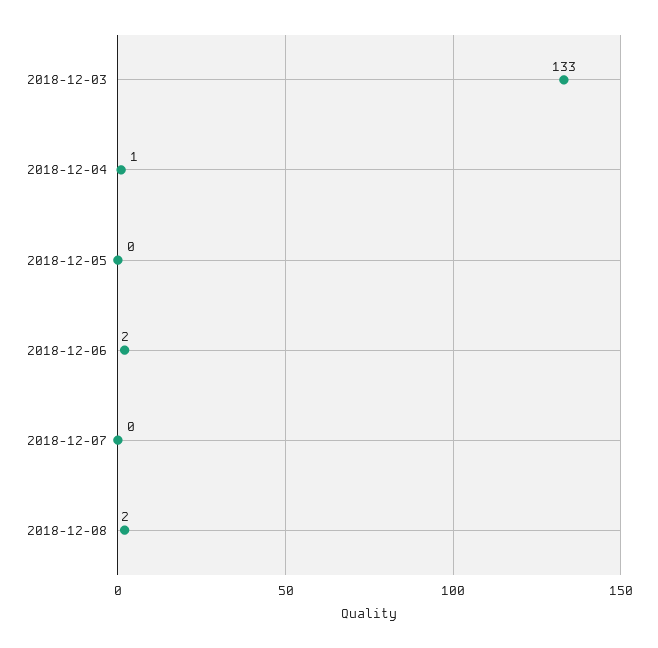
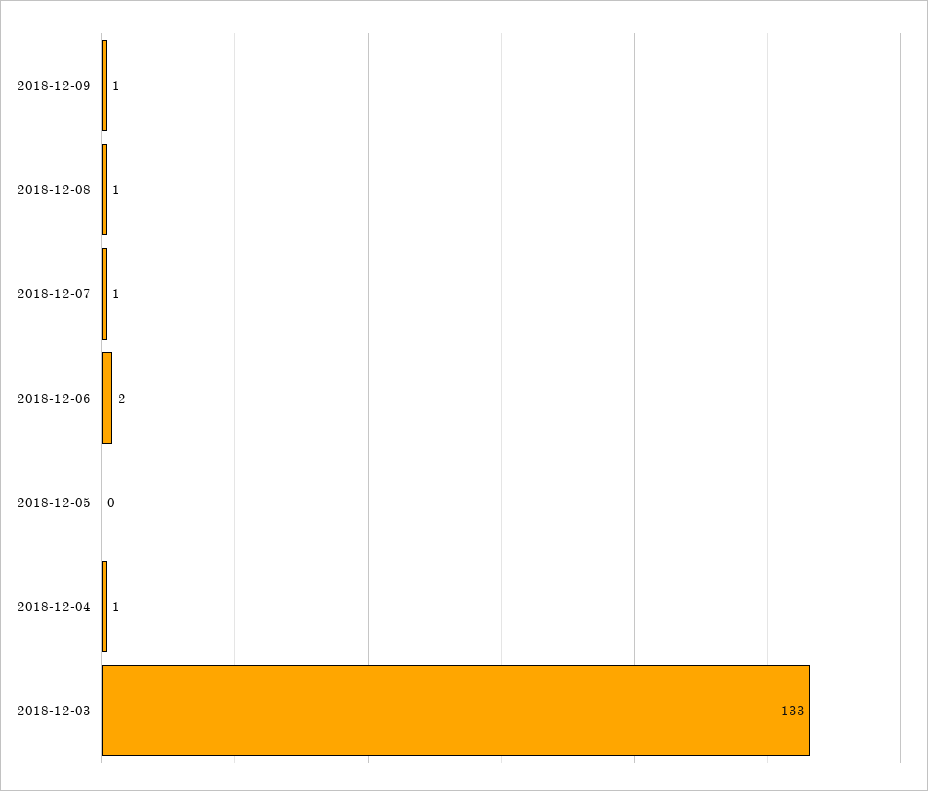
2018-12-07: 0 -> 1
2018-12-08: 2 -> 1
2018-12-09: none -> 1

